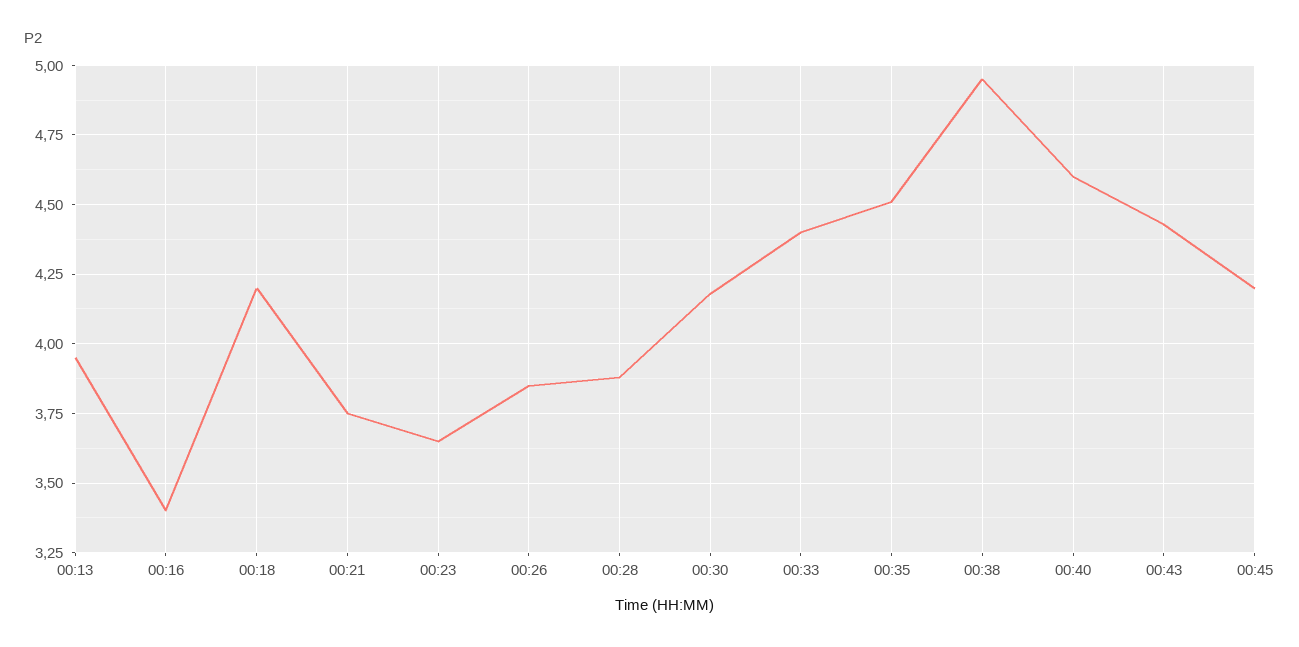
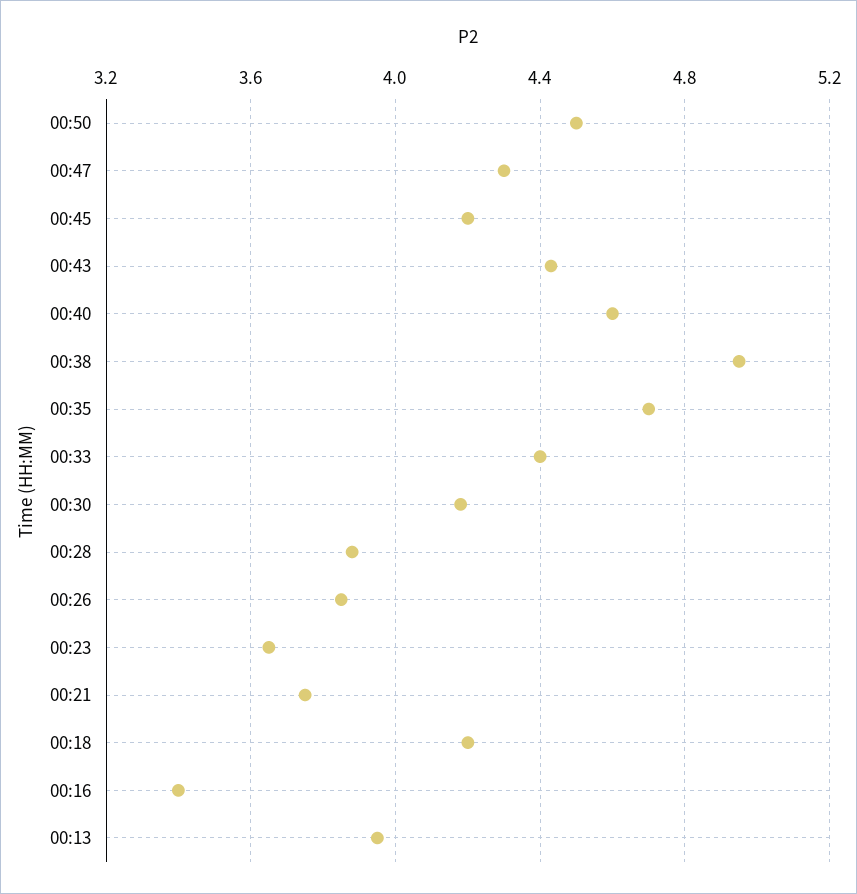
00:35: 4.5 -> 4.7
00:50: none -> 4.5
00:47: none -> 4.3

